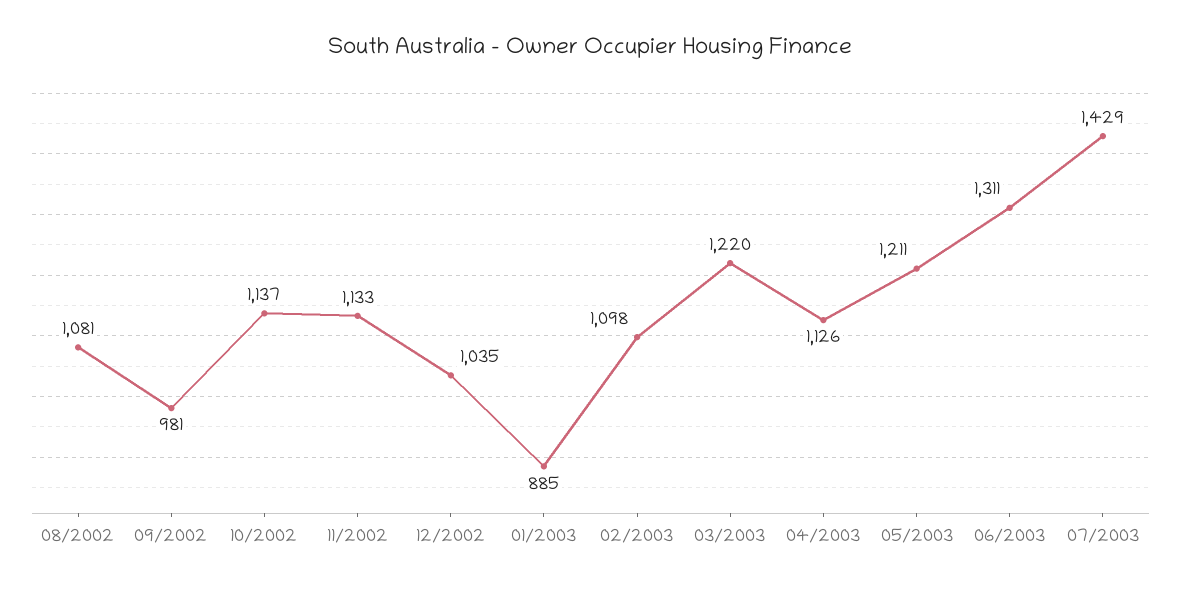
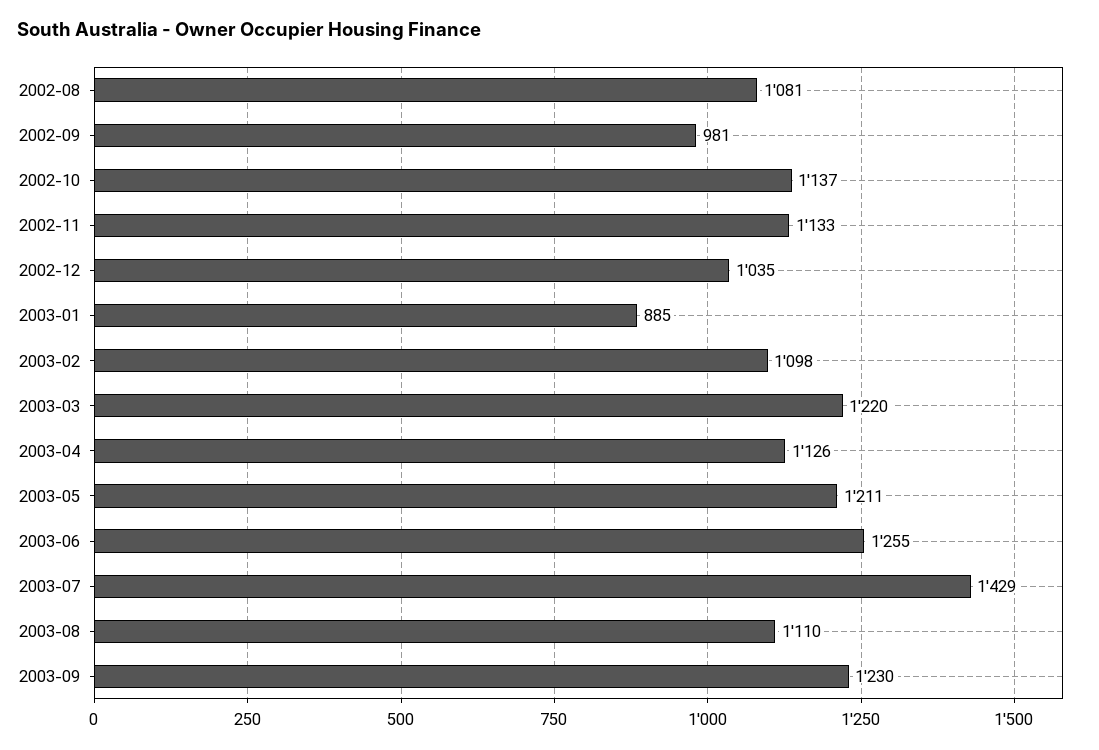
06/2003: 1311 -> 1255
2003-08: none -> 1110
2003-09: none -> 1230

